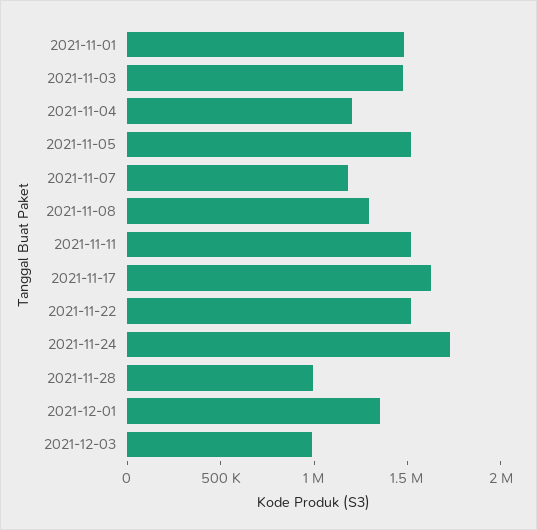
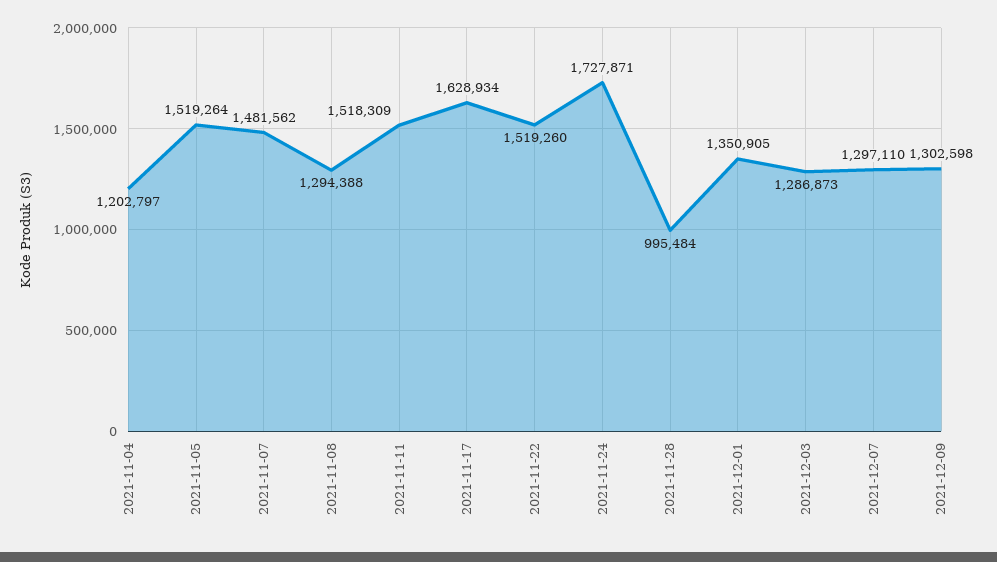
2021-11-01: 1500000 -> none
2021-11-03: 1500000 -> none
2021-11-07: 1200000 -> 1481562
2021-12-03: 1000000 -> 1286873
2021-12-07: none -> 1297110
2021-12-09: none -> 1302598

